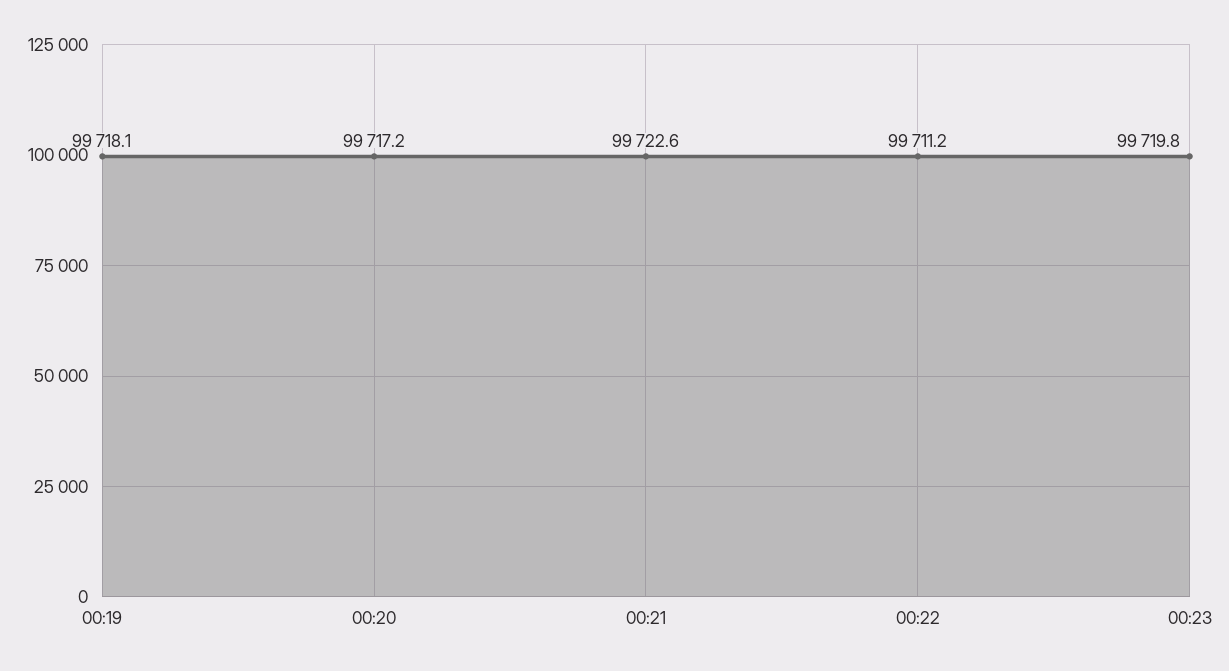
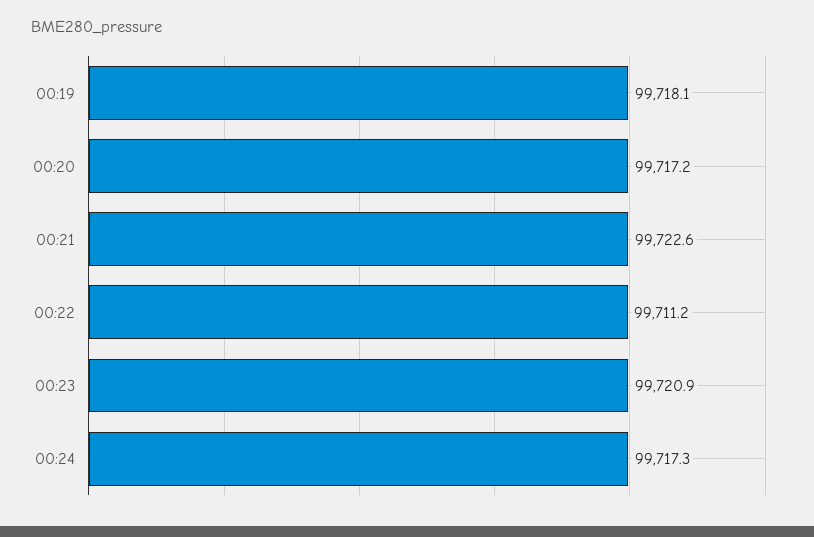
00:23: 99719.8 -> 99720.9
00:24: none -> 99717.3

